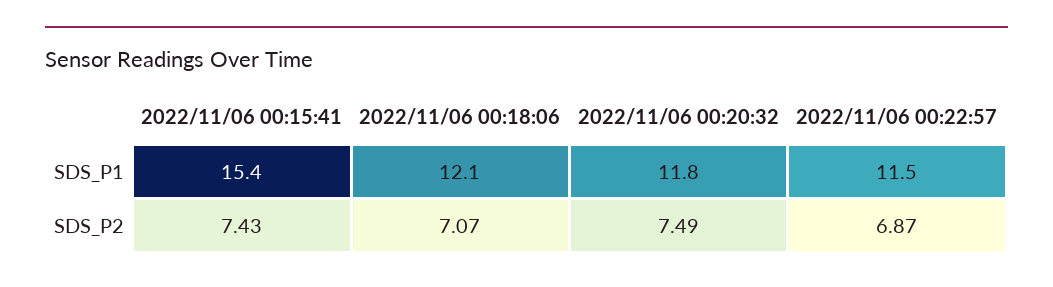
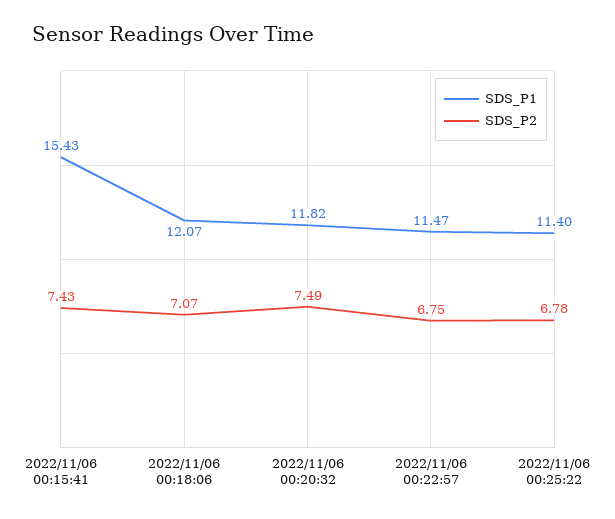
SDS_P2, 2022/11/06 00:22:57: 6.87 -> 6.75
SDS_P1, 2022/11/06 00:25:22: none -> 11.4
SDS_P2, 2022/11/06 00:25:22: none -> 6.78

